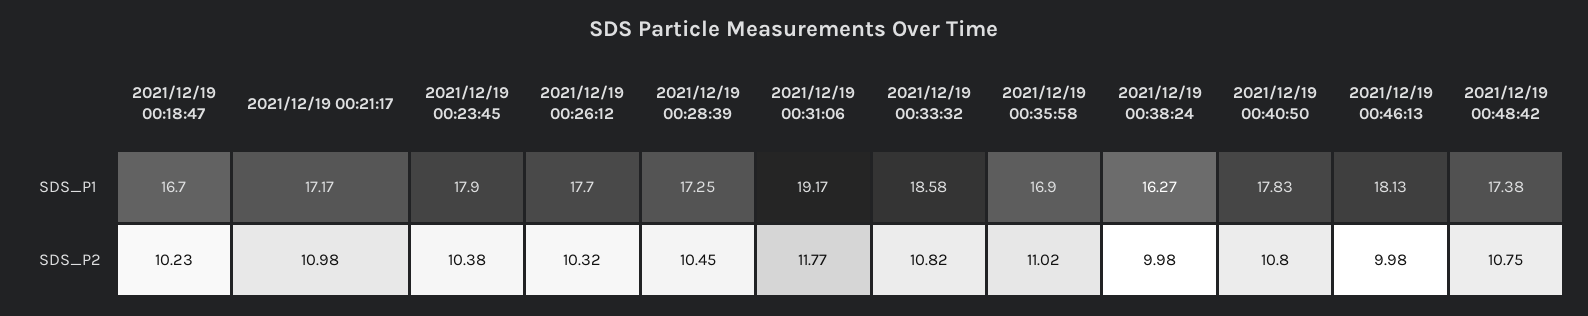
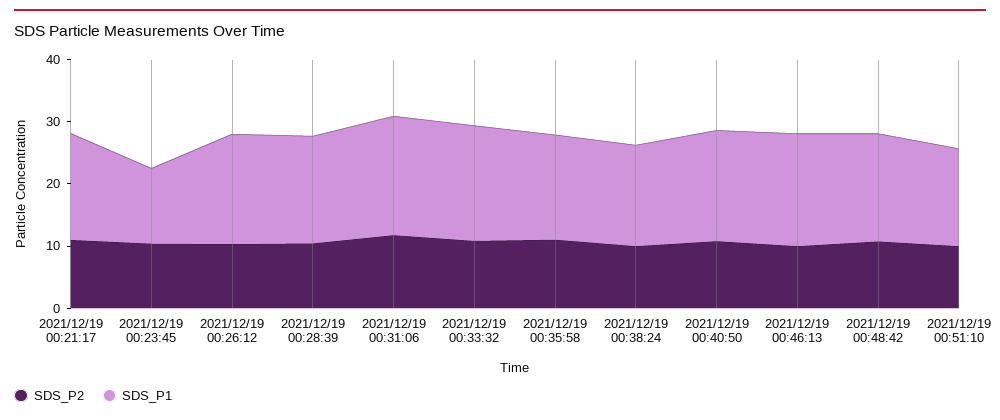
SDS_P1, 2021/12/19 00:18:47: 16.7 -> none
SDS_P1, 2021/12/19 00:23:45: 17.9 -> 12
SDS_P2, 2021/12/19 00:18:47: 10.23 -> none
SDS_P2, 2021/12/19 00:51:10: none -> 10
SDS_P1, 2021/12/19 00:51:10: none -> 16

